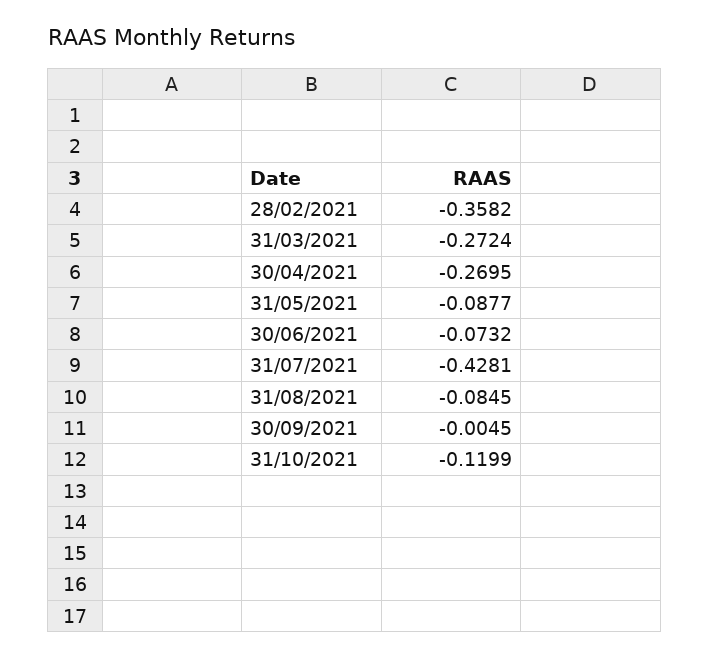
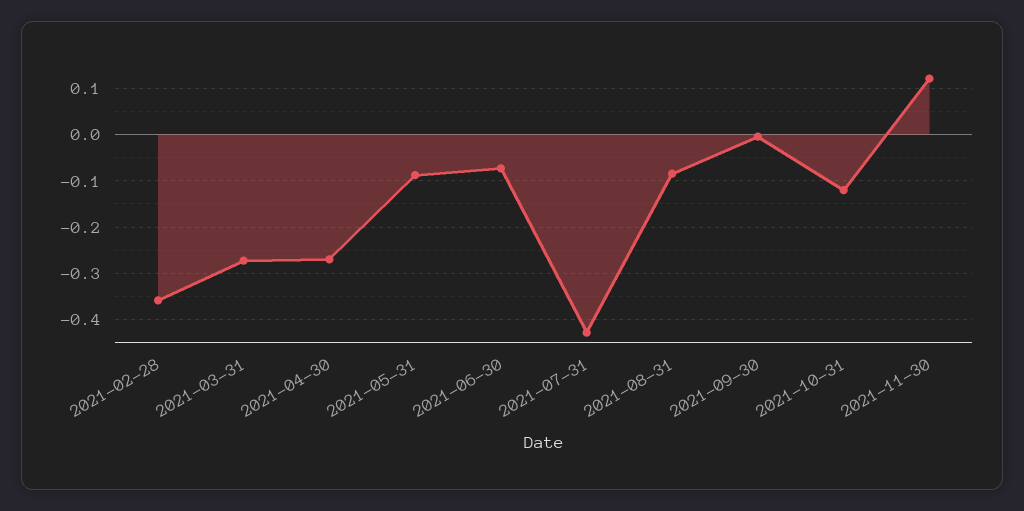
2021-11-30: none -> 0.12

